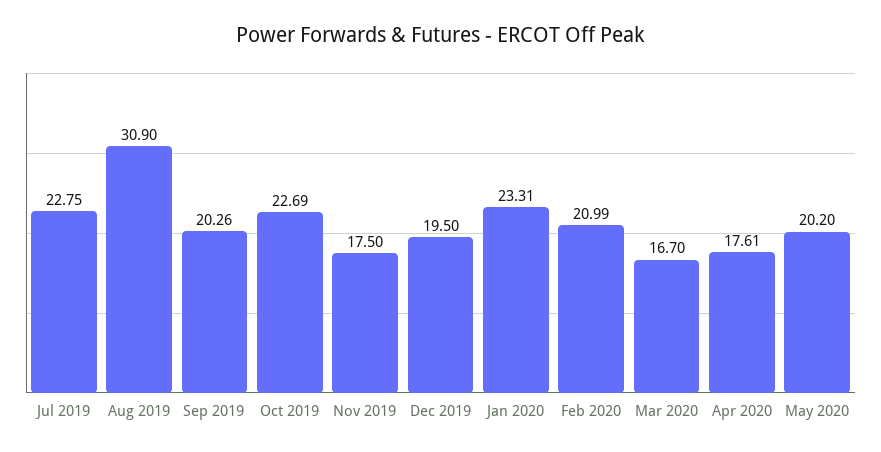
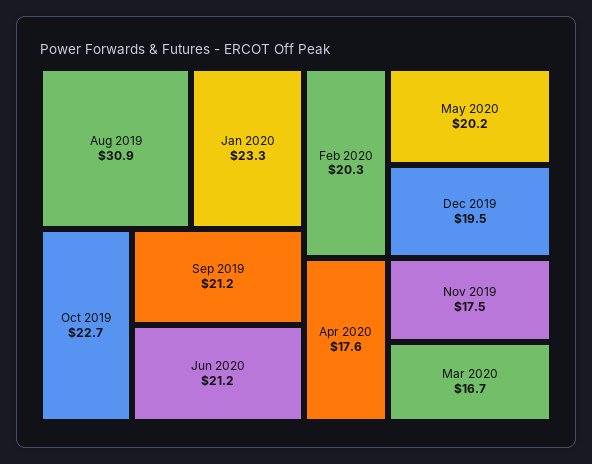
Jul 2019: 22.75 -> none
Sep 2019: 20.26 -> 21.2
Feb 2020: 20.99 -> 20.3
Jun 2020: none -> 21.2

